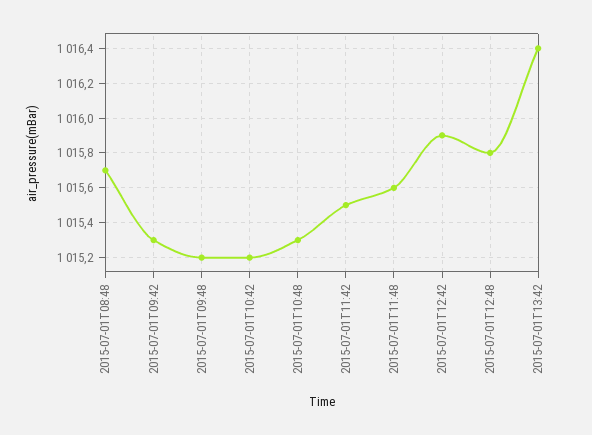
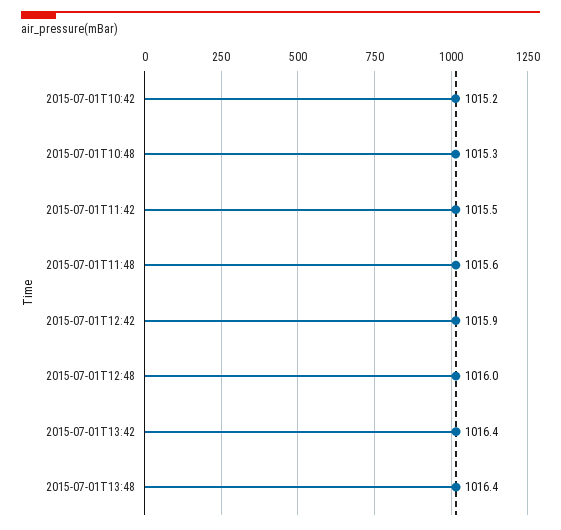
2015-07-01T08:48: 1015.7 -> none
2015-07-01T09:42: 1015.3 -> none
2015-07-01T09:48: 1015.2 -> none
2015-07-01T12:48: 1015.8 -> 1016
2015-07-01T13:48: none -> 1016.4

